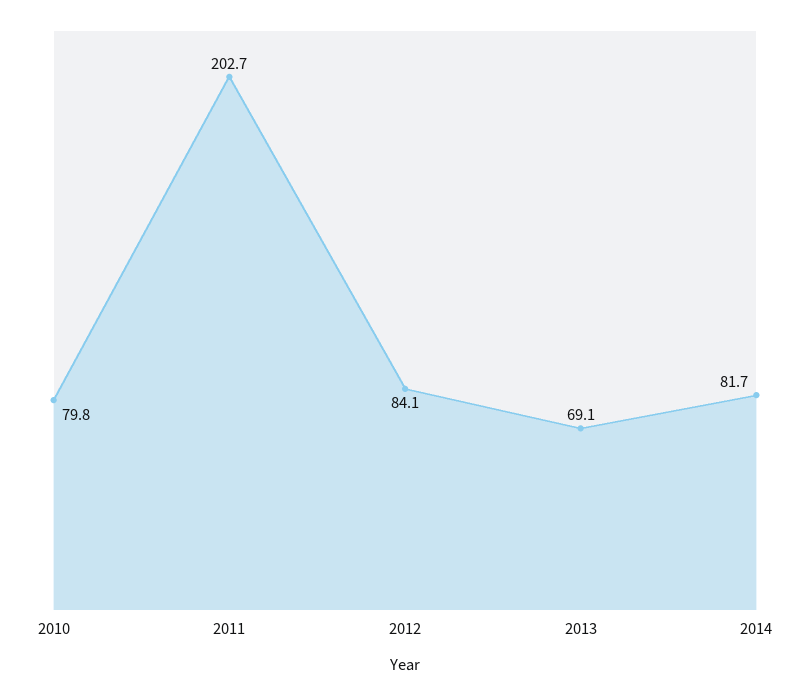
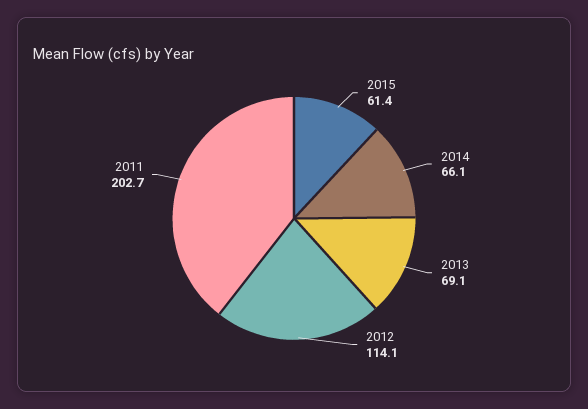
2010: 79.8 -> none
2012: 84.1 -> 114.1
2014: 81.7 -> 66.1
2015: none -> 61.4

